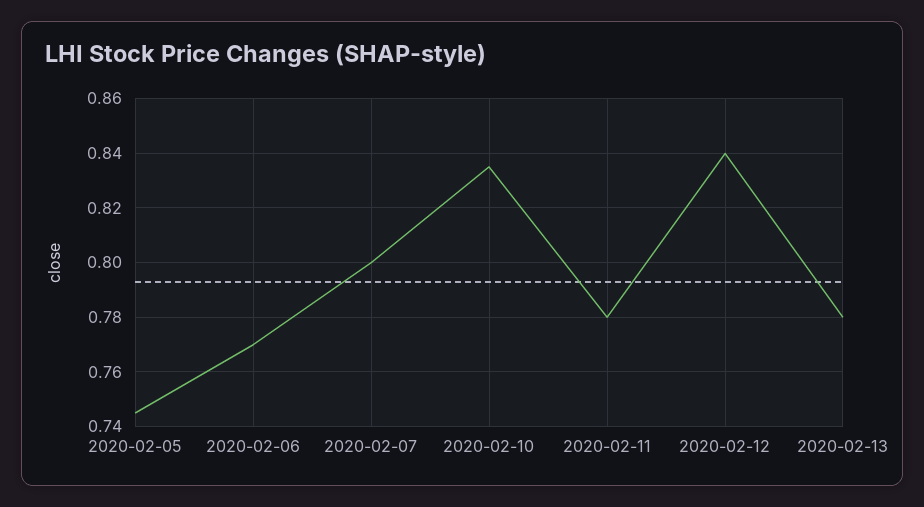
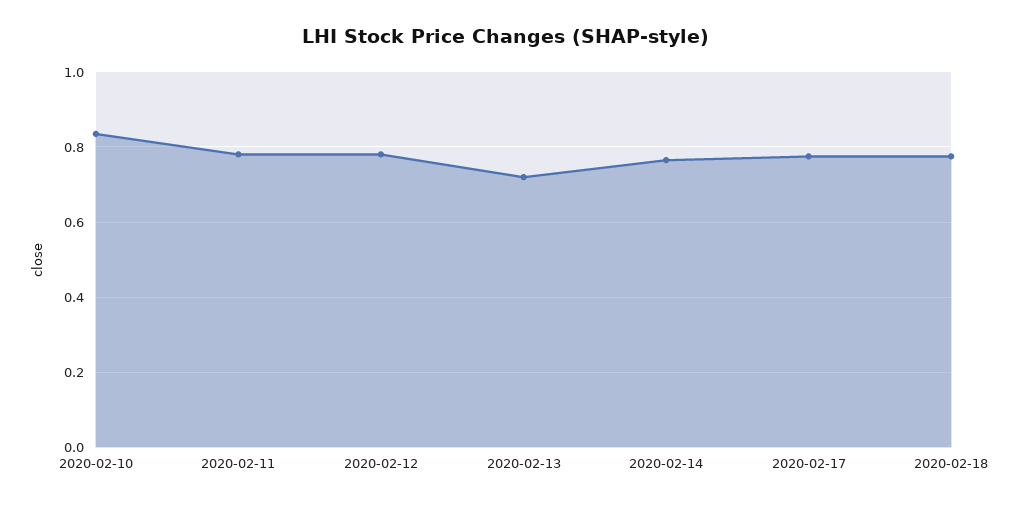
2020-02-05: 0.745 -> none
2020-02-06: 0.77 -> none
2020-02-07: 0.8 -> none
2020-02-12: 0.84 -> 0.78
2020-02-13: 0.78 -> 0.72
2020-02-14: none -> 0.76
2020-02-17: none -> 0.78
2020-02-18: none -> 0.78

